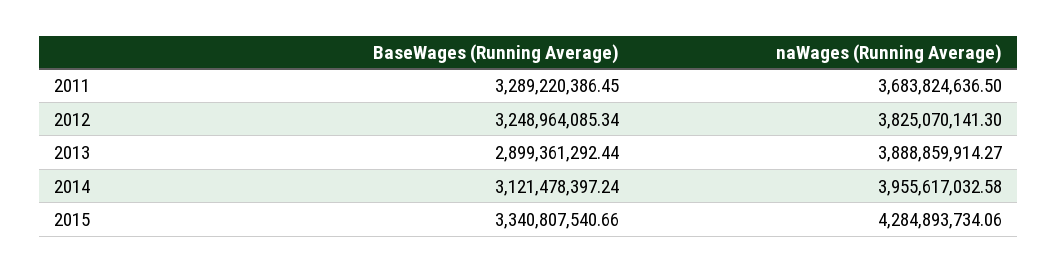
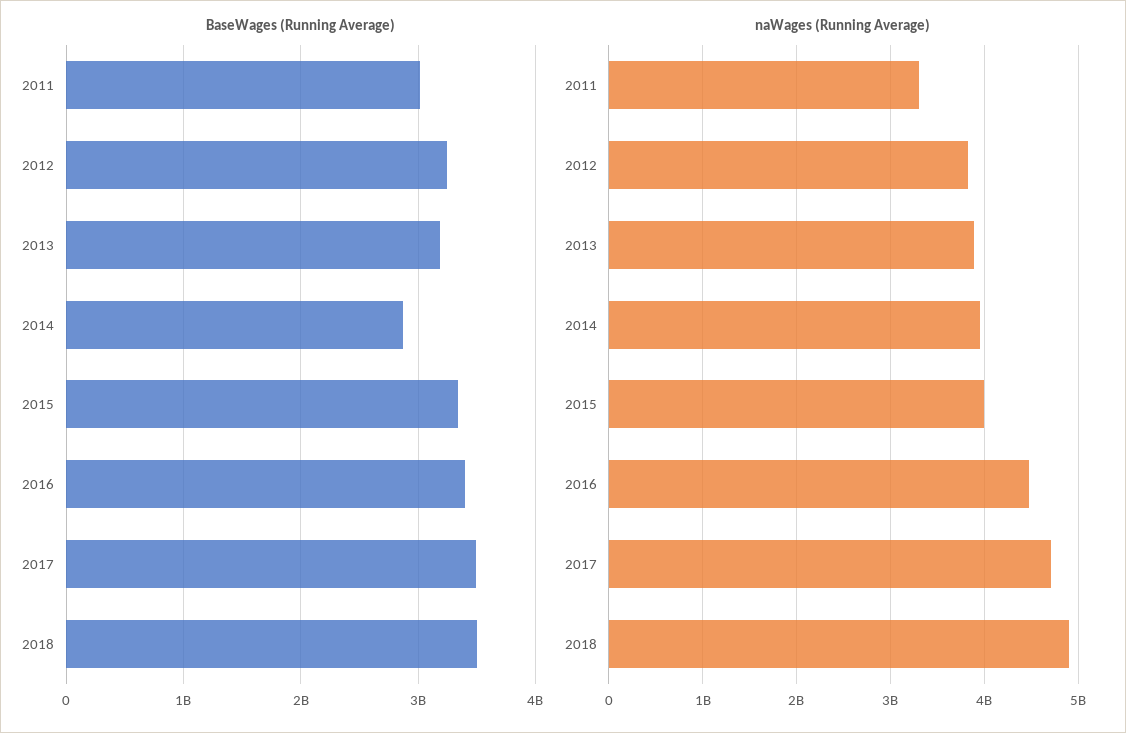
BaseWages (Running Average), 2011: 3289220386.45 -> 3000000000
naWages (Running Average), 2011: 3683824636.5 -> 3300000000
BaseWages (Running Average), 2013: 2899361292.44 -> 3200000000
BaseWages (Running Average), 2014: 3121478397.24 -> 2900000000
naWages (Running Average), 2015: 4284893734.06 -> 4000000000
BaseWages (Running Average), 2016: none -> 3400000000
BaseWages (Running Average), 2017: none -> 3500000000
BaseWages (Running Average), 2018: none -> 3500000000
naWages (Running Average), 2016: none -> 4500000000
naWages (Running Average), 2017: none -> 4700000000
naWages (Running Average), 2018: none -> 4900000000

